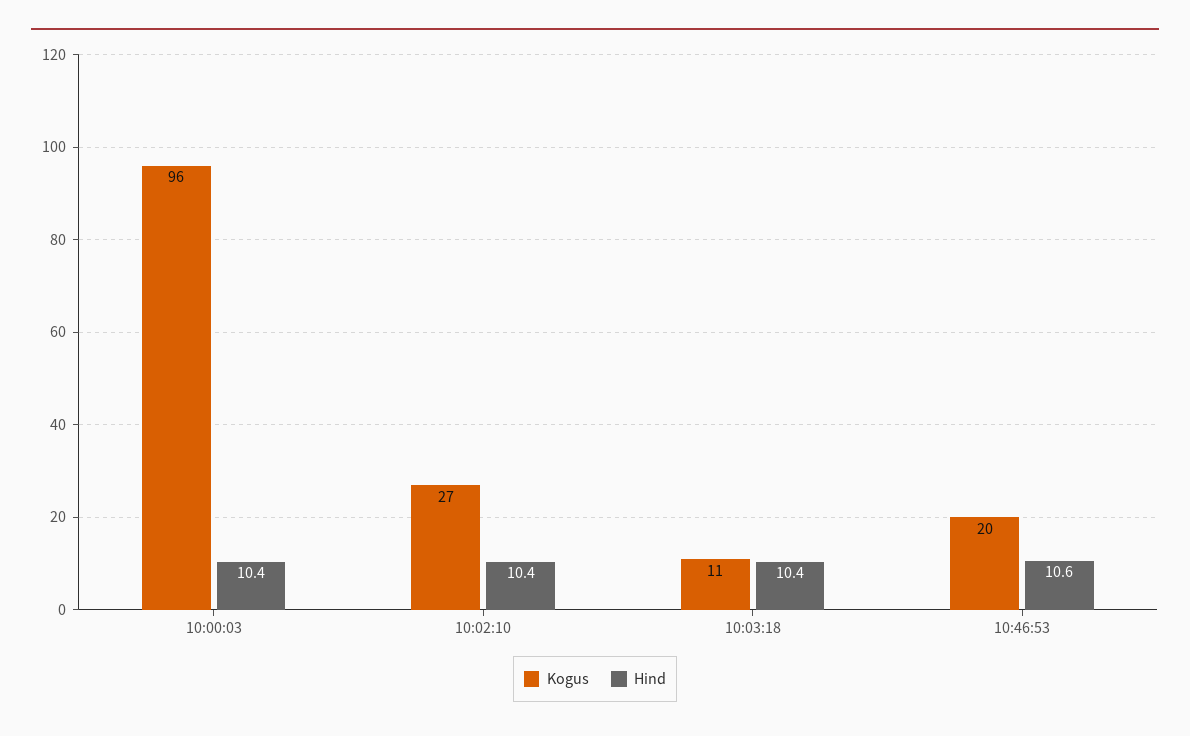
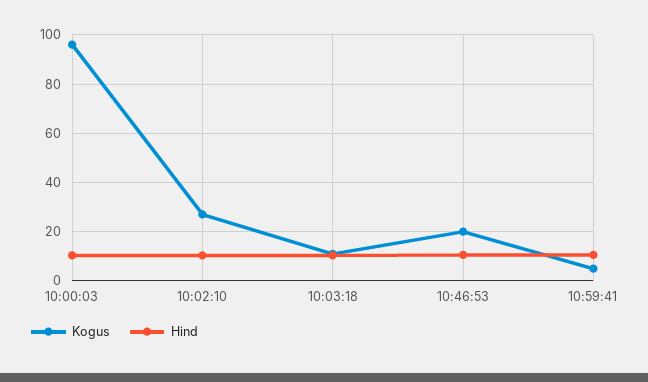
Kogus, 10:59:41: none -> 5
Hind, 10:59:41: none -> 10

